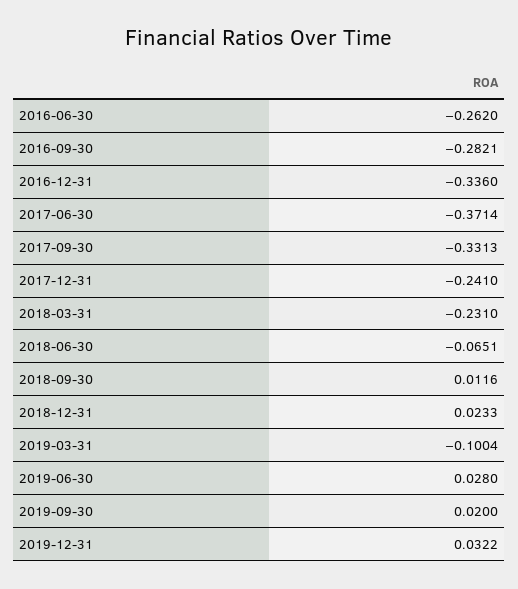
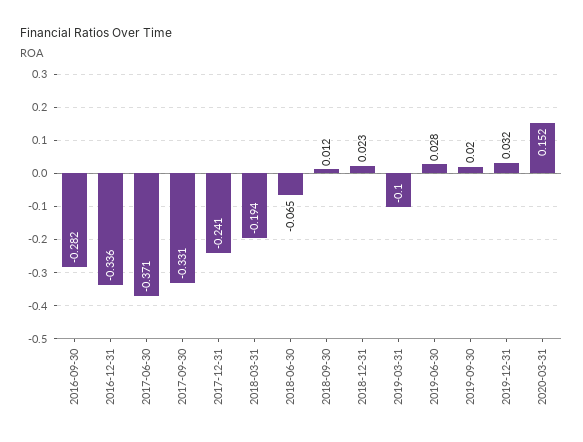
2016-06-30: -0.262 -> none
2018-03-31: -0.231 -> -0.194
2020-03-31: none -> 0.152

